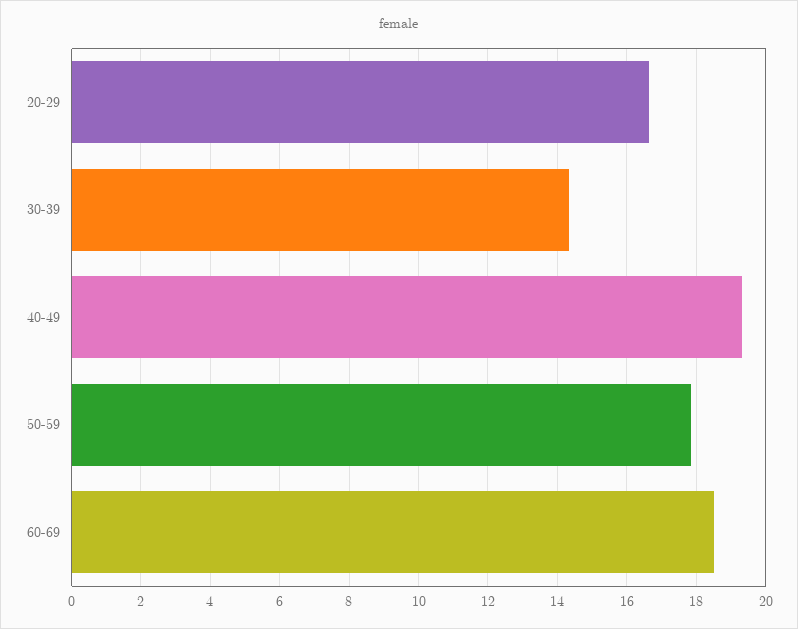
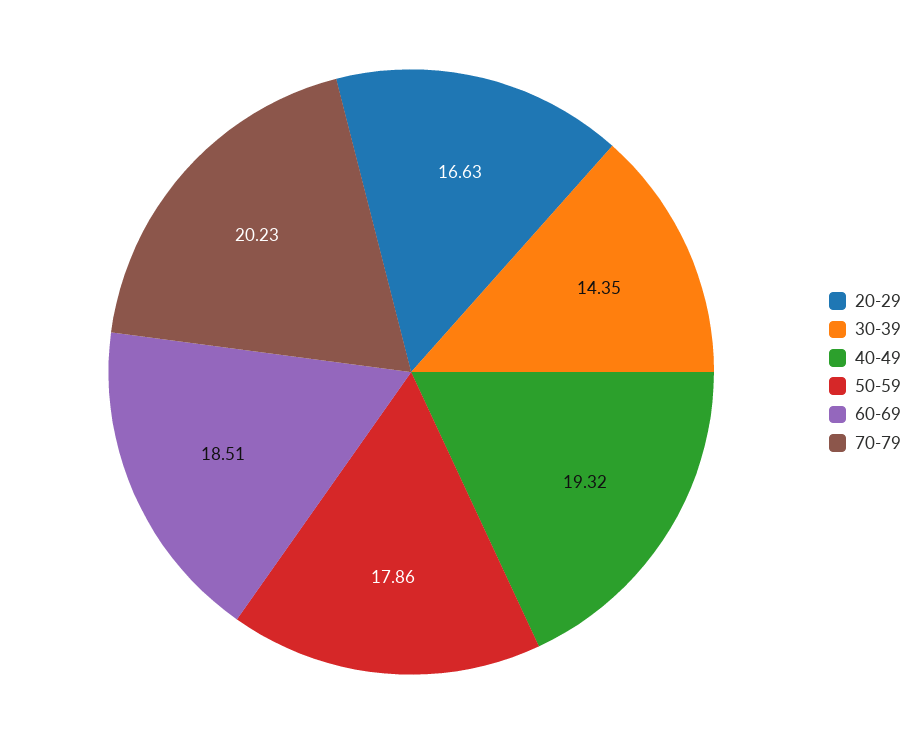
70-79: none -> 20.23

